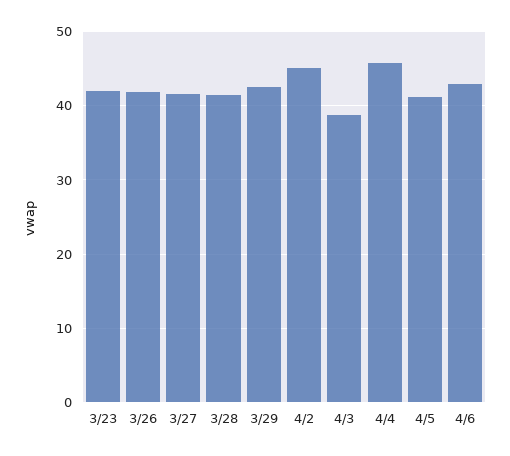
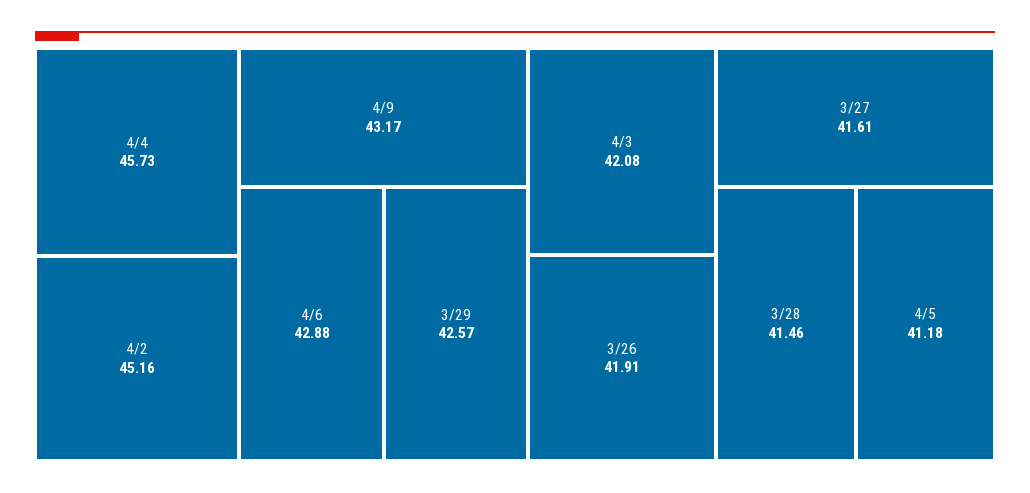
3/23: 42 -> none
4/3: 39 -> 42.08
4/9: none -> 43.17

